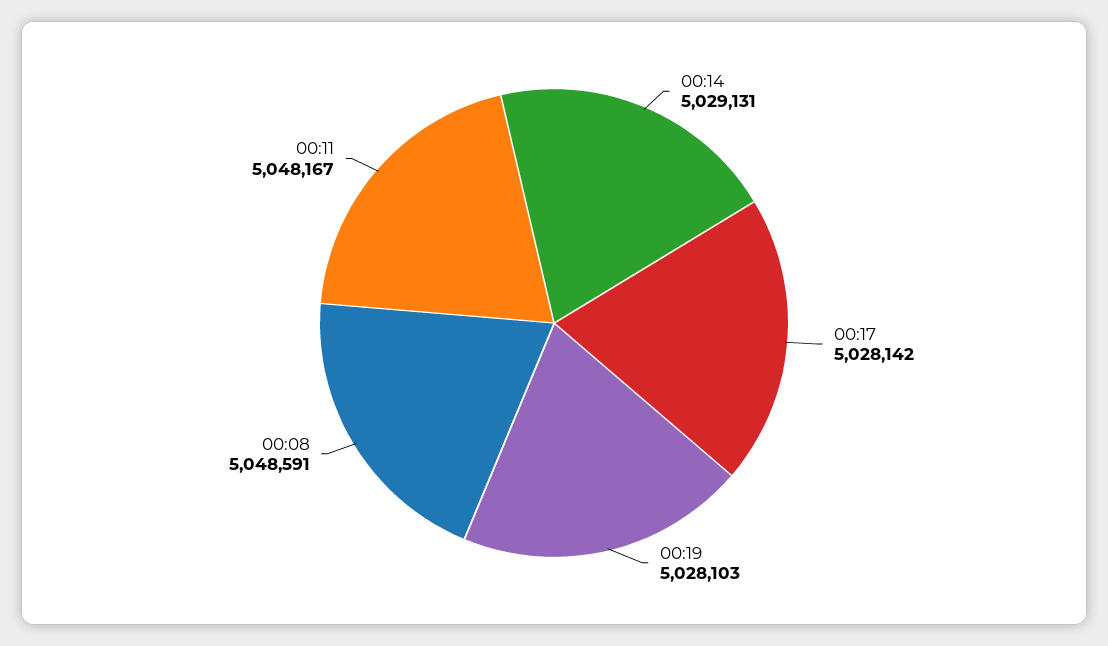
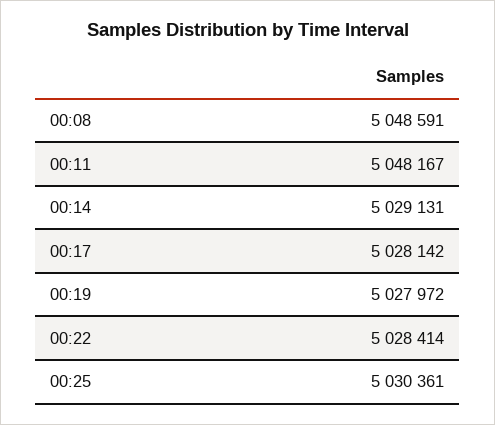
00:19: 5028103 -> 5027972
00:22: none -> 5028414
00:25: none -> 5030361

